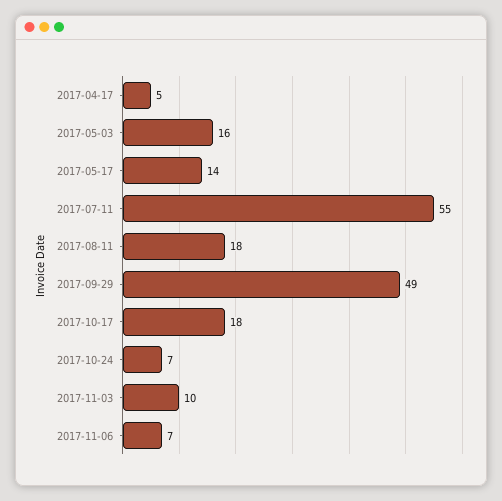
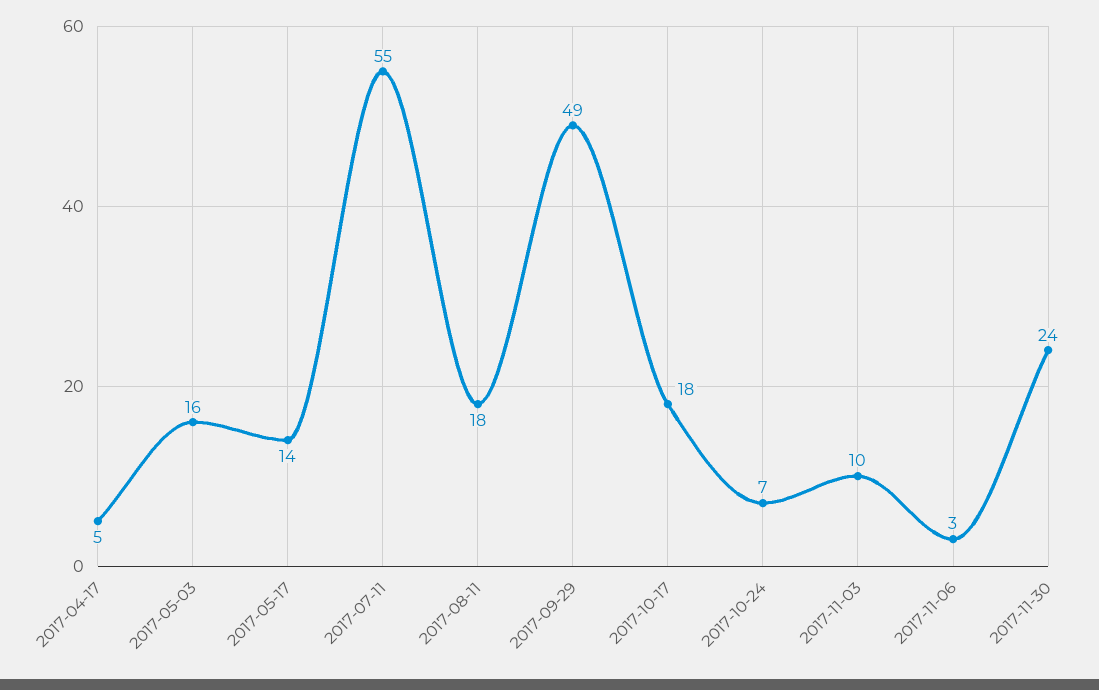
2017-11-06: 7 -> 3
2017-11-30: none -> 24

